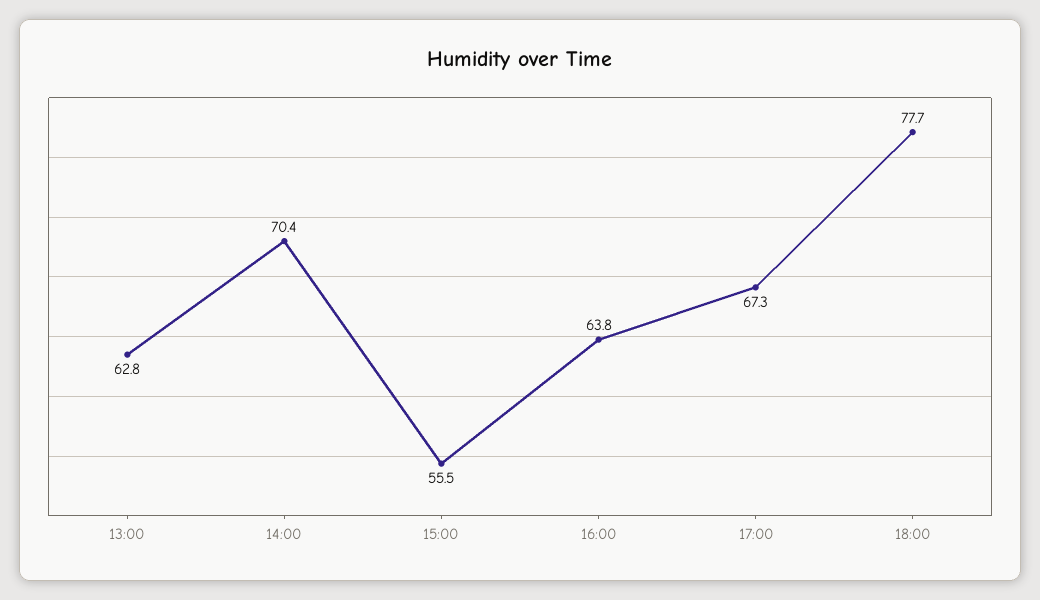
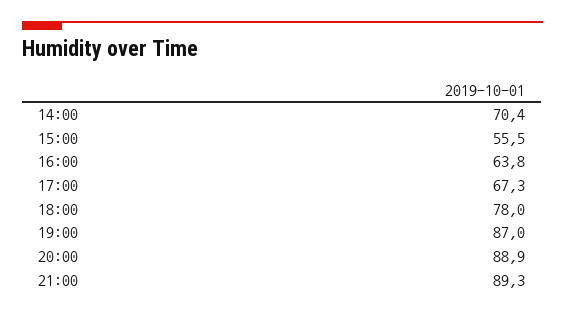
13:00: 62.8 -> none
18:00: 77.7 -> 78
19:00: none -> 87
20:00: none -> 88.9
21:00: none -> 89.3

